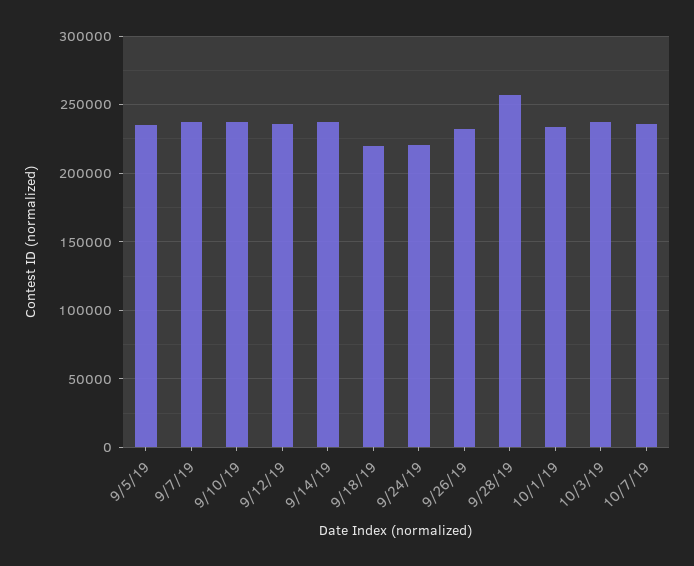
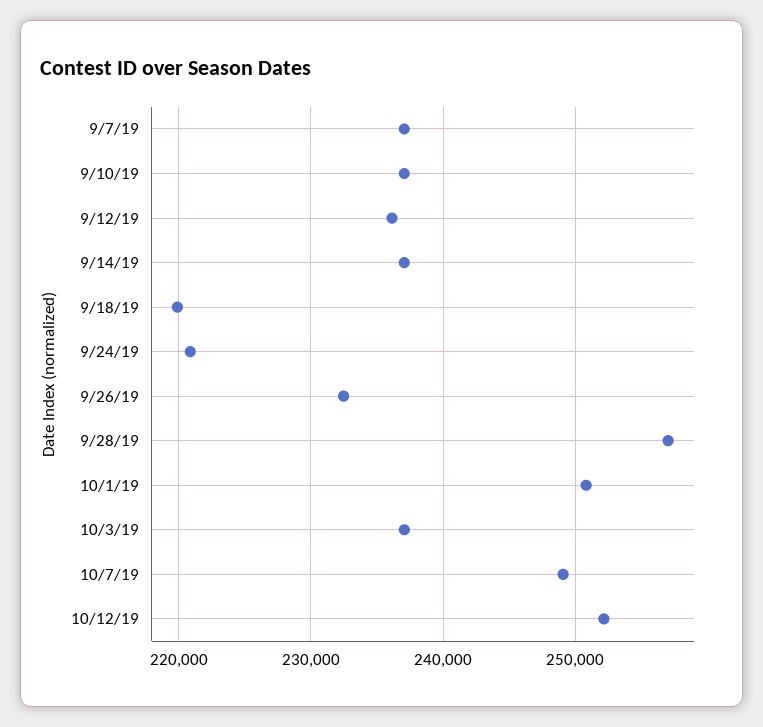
9/5/19: 235000 -> none
10/1/19: 235000 -> 251000
10/7/19: 235000 -> 249000
10/12/19: none -> 252000

